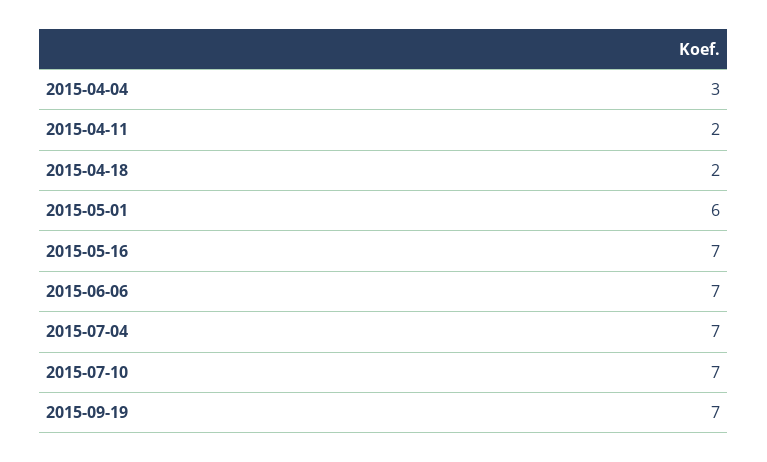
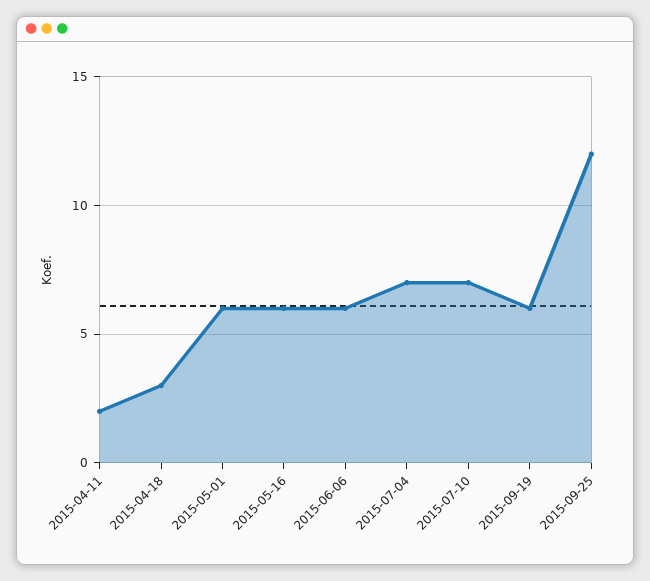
2015-04-04: 3 -> none
2015-04-18: 2 -> 3
2015-05-16: 7 -> 6
2015-06-06: 7 -> 6
2015-09-19: 7 -> 6
2015-09-25: none -> 12

